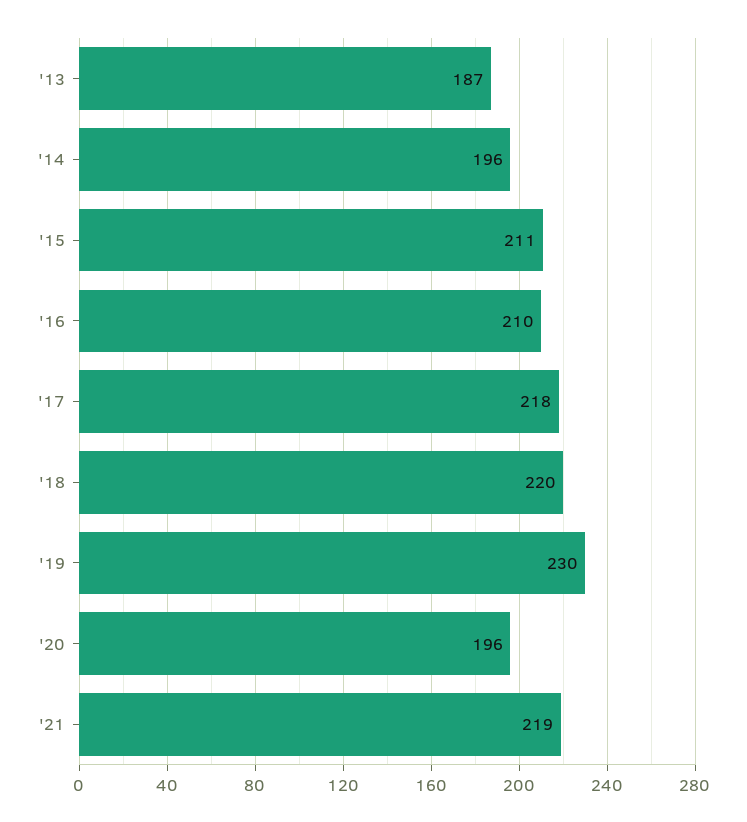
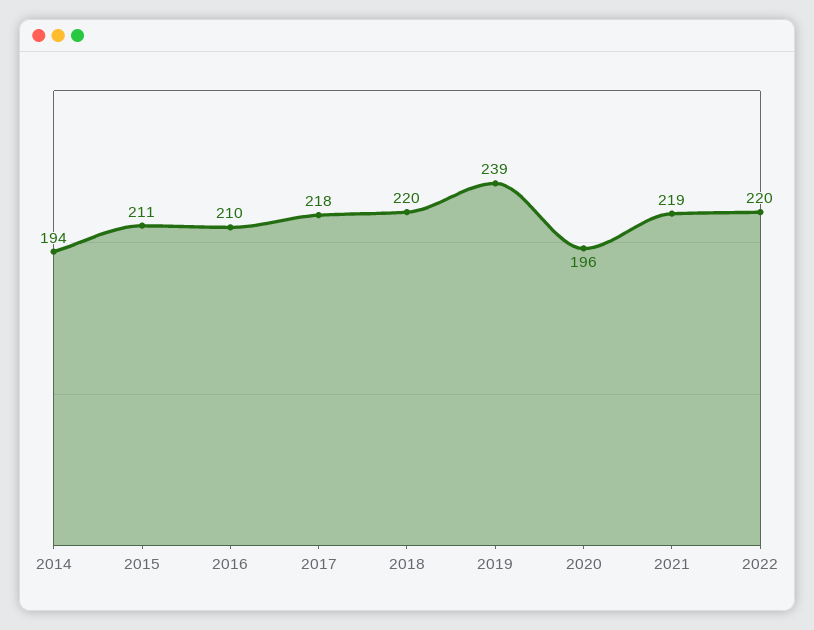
'13: 187 -> none
'14: 196 -> 194
'19: 230 -> 239
2022: none -> 220

